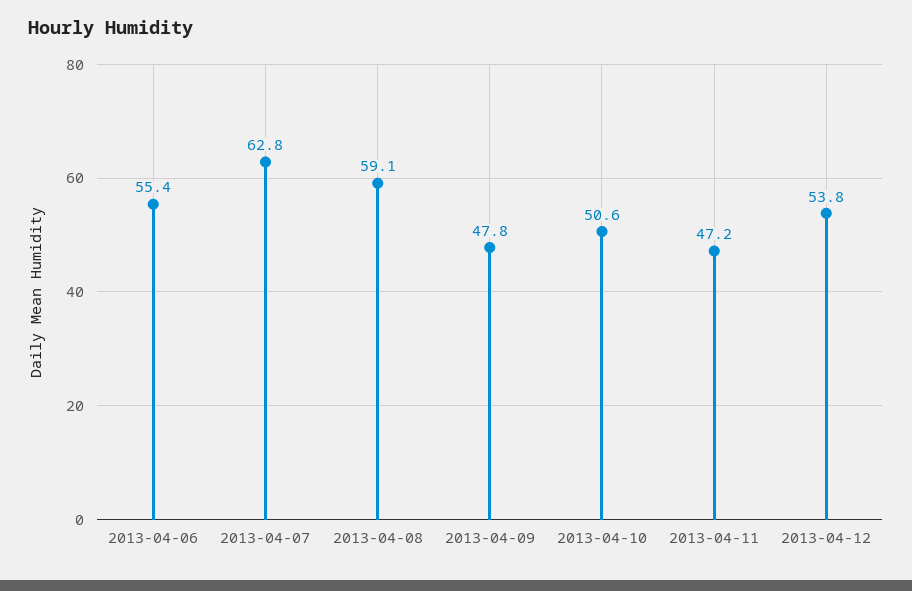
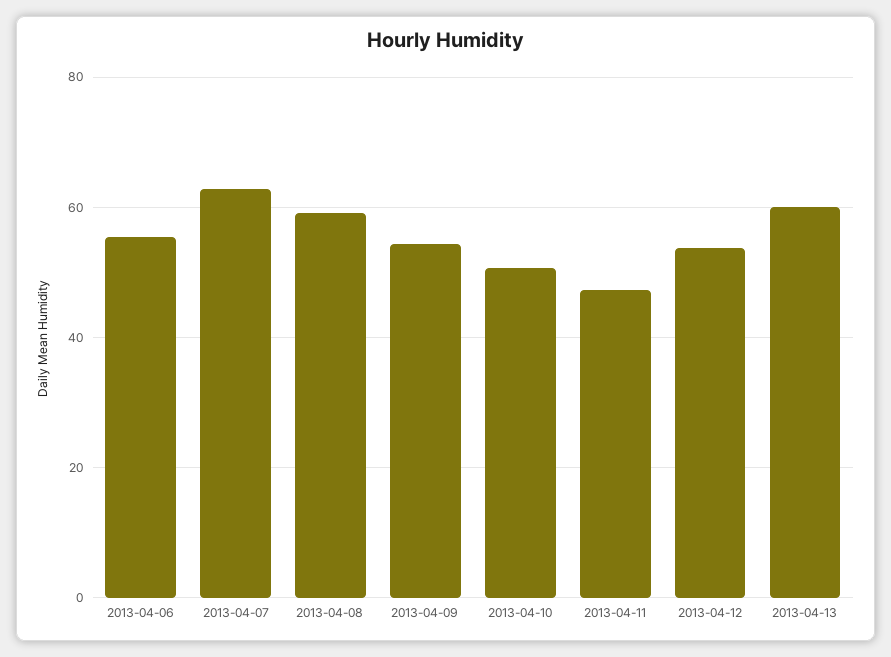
2013-04-09: 47.8 -> 54
2013-04-13: none -> 60

